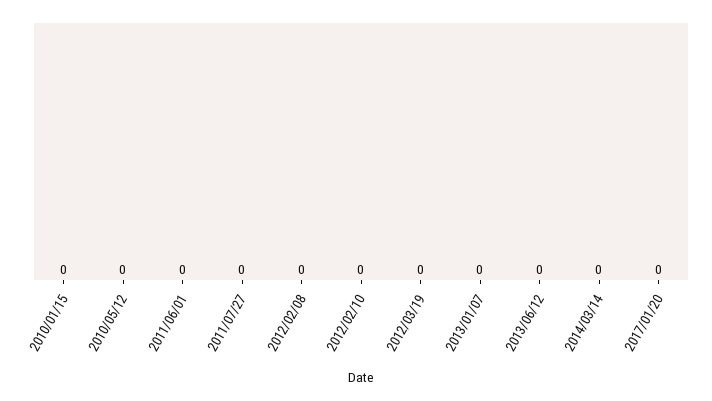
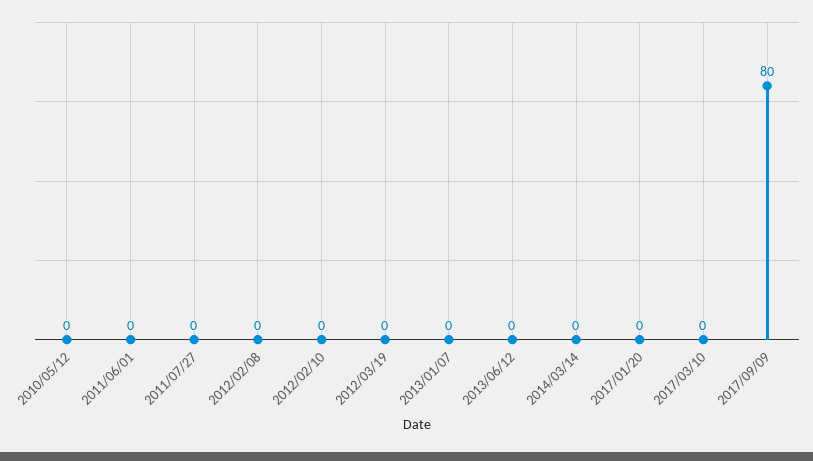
2010/01/15: 0 -> none
2017/03/10: none -> 0
2017/09/09: none -> 80

